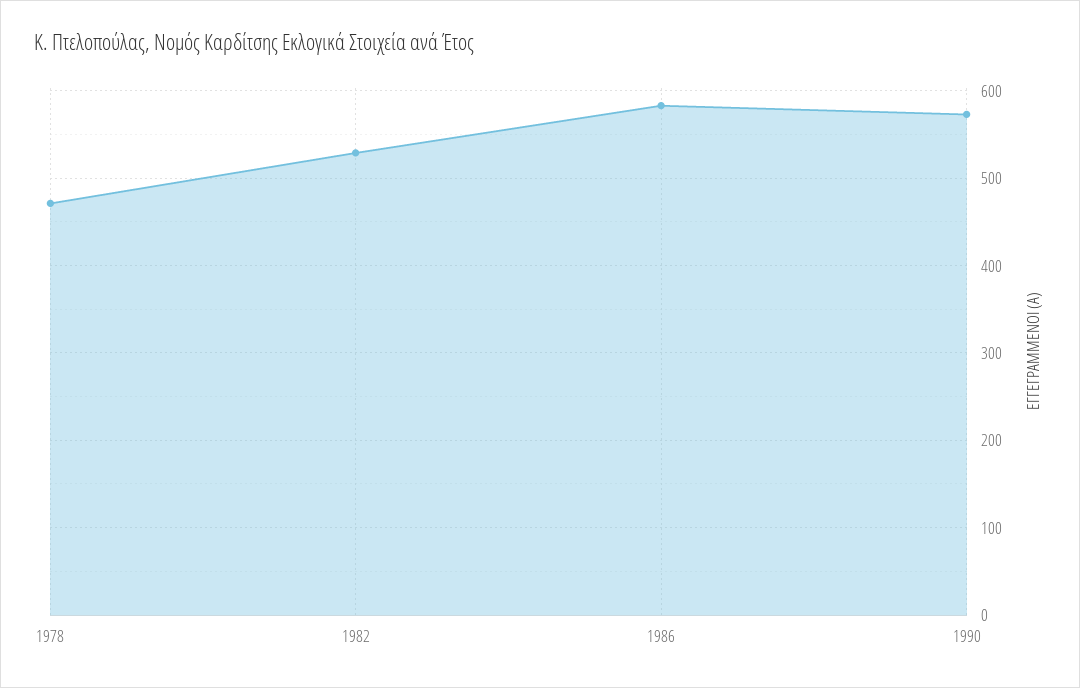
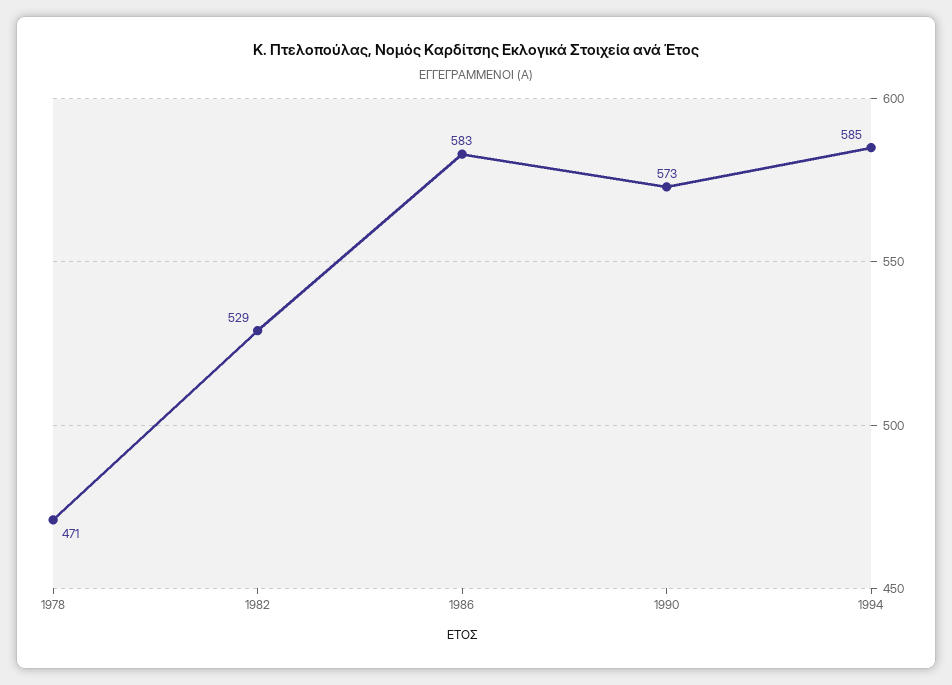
1994: none -> 585

